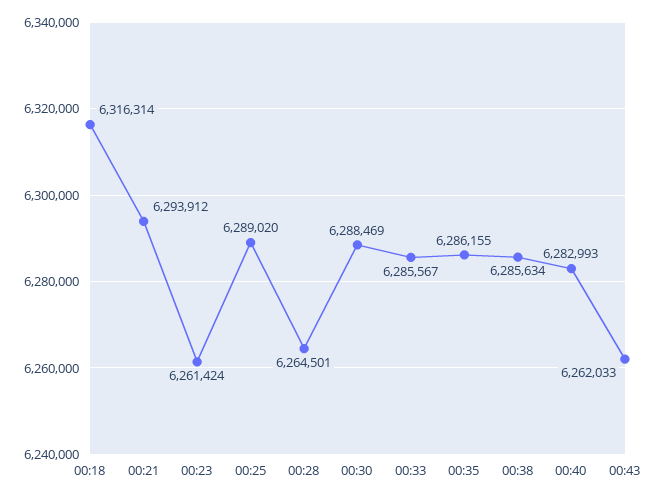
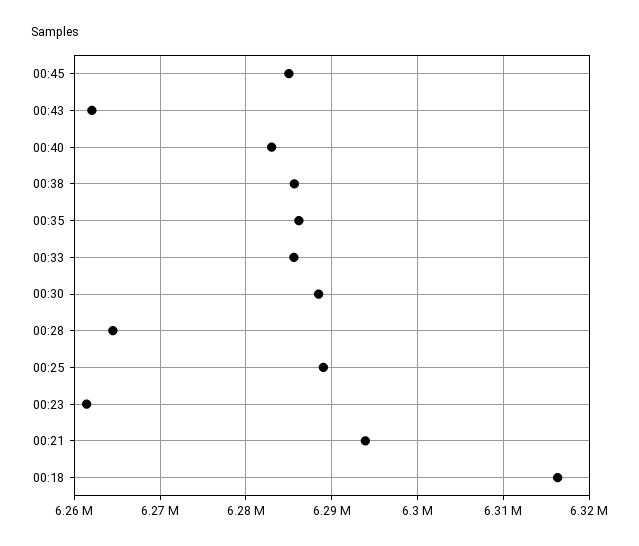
00:45: none -> 6285000

